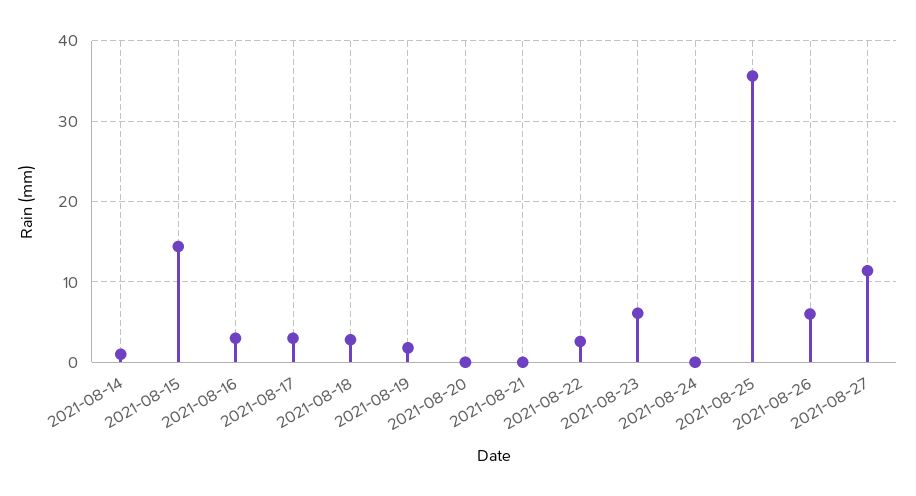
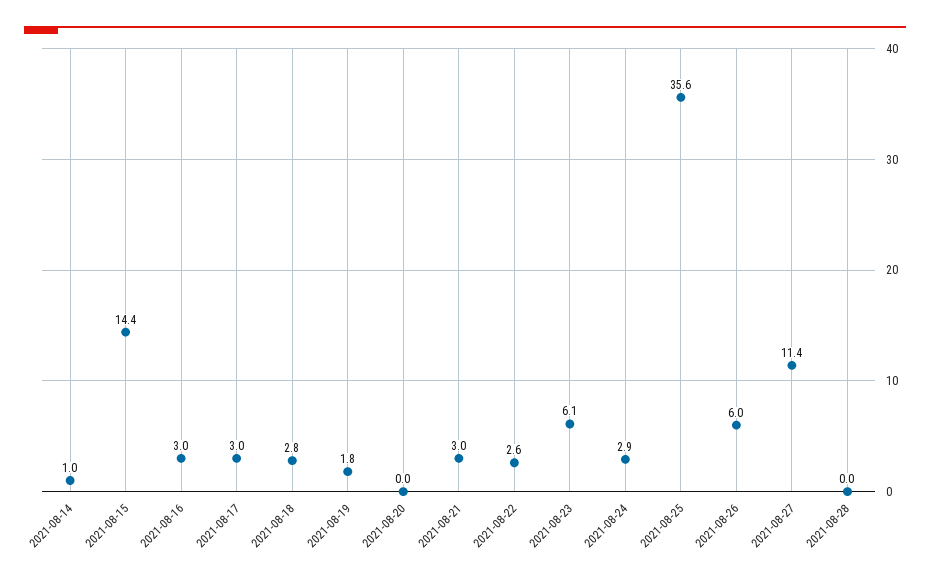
2021-08-21: 0 -> 3
2021-08-24: 0 -> 2.9
2021-08-28: none -> 0

